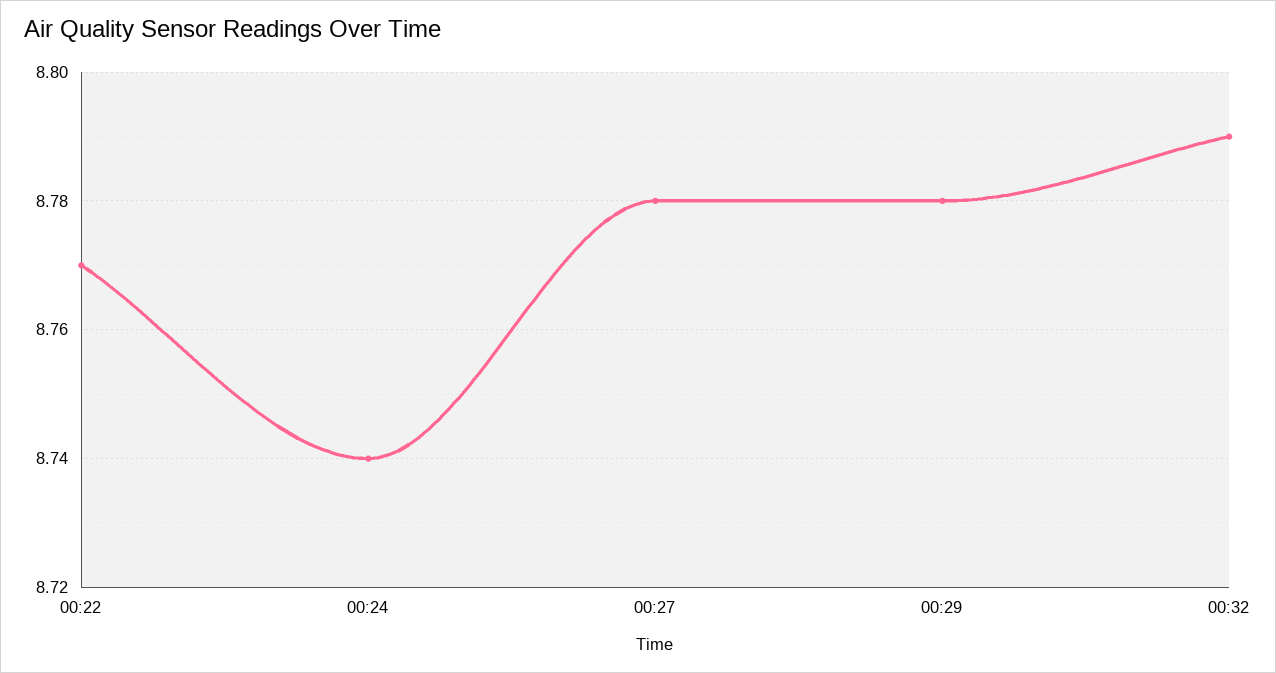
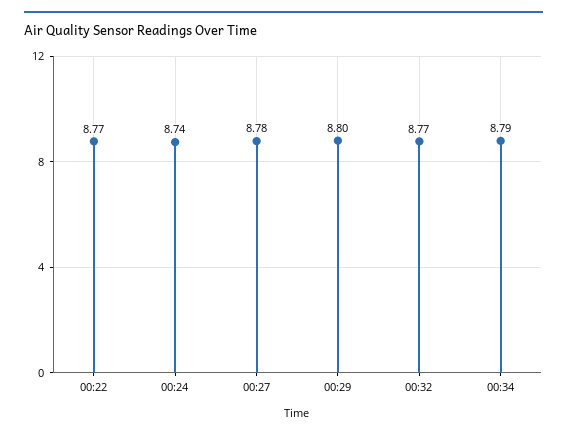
00:29: 8.78 -> 8.8
00:32: 8.79 -> 8.77
00:34: none -> 8.79

